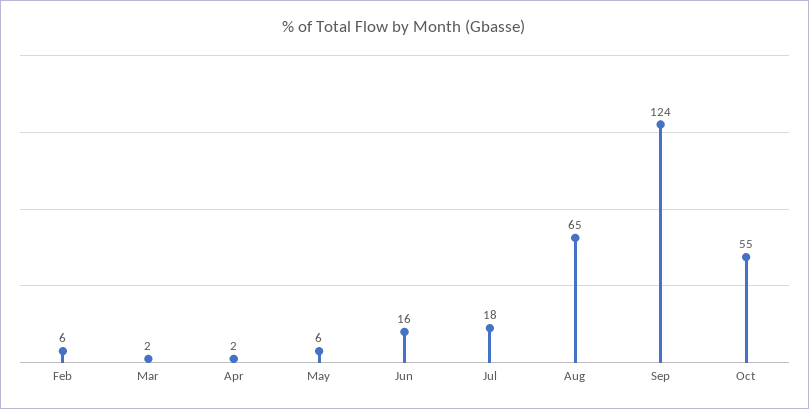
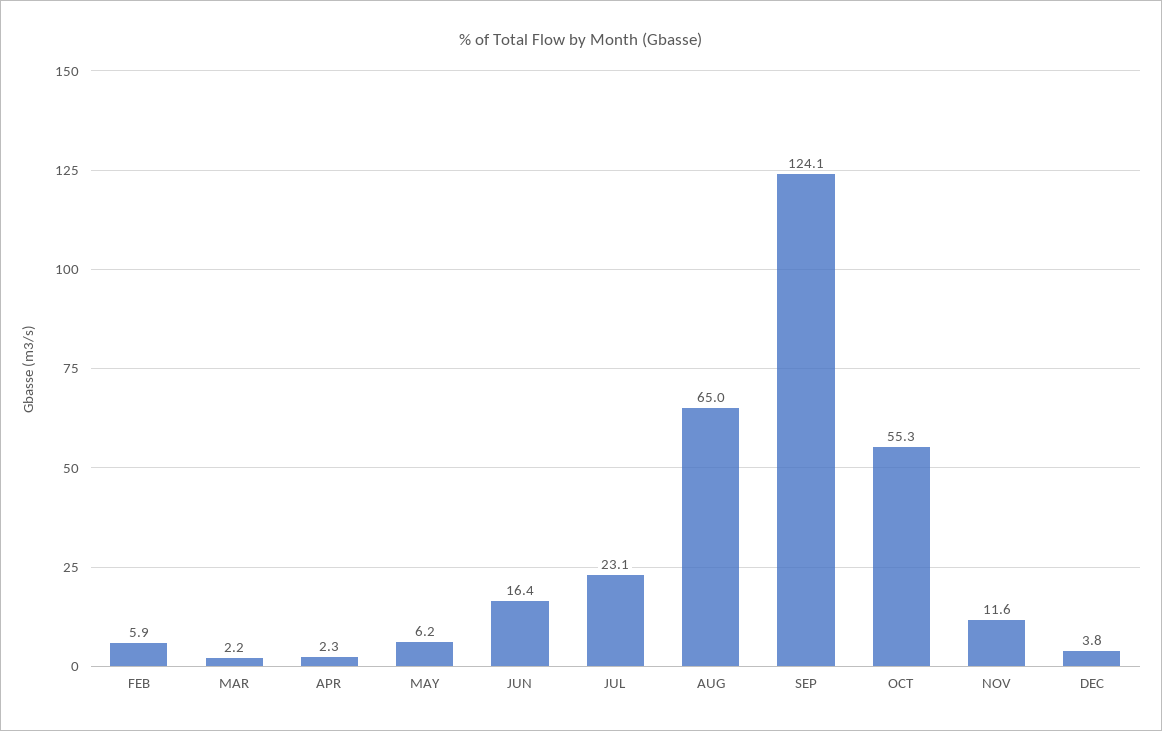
Jul: 18 -> 23.1
NOV: none -> 11.6
DEC: none -> 3.8

